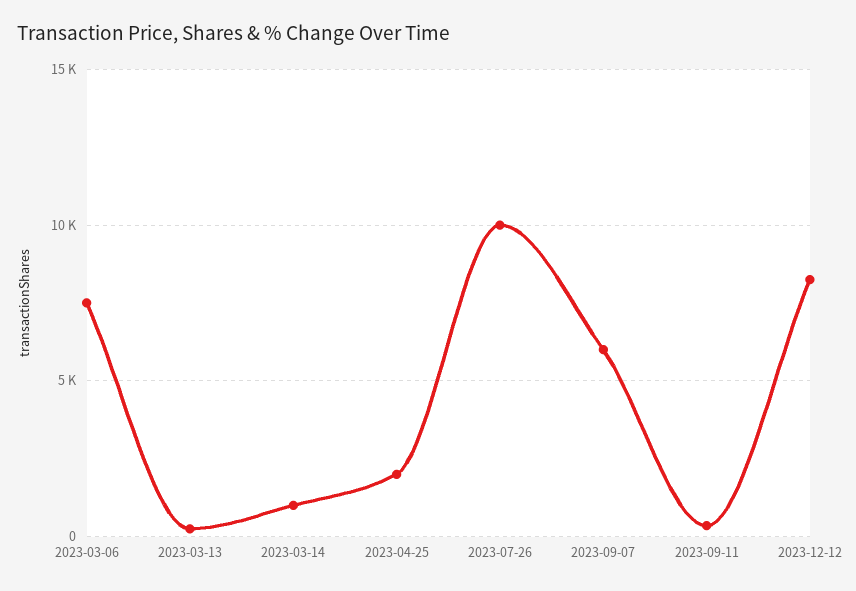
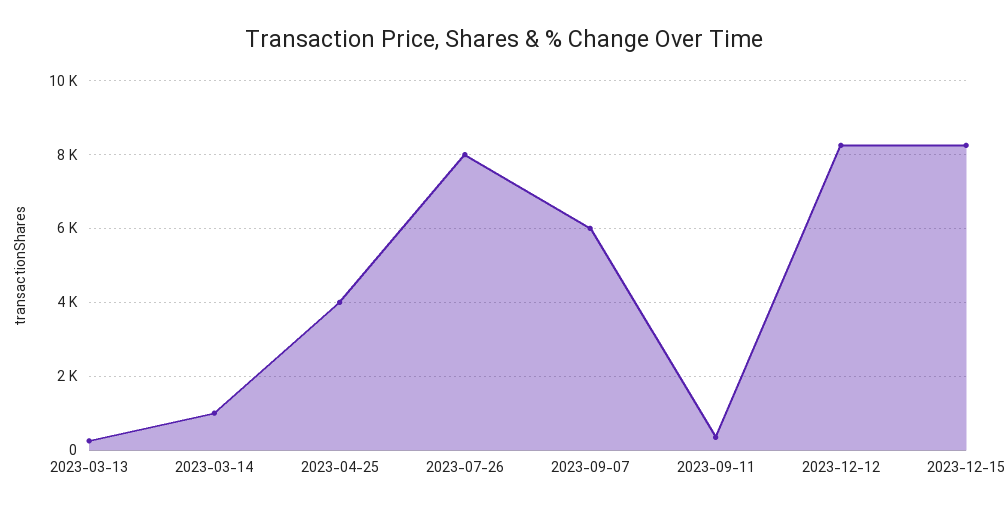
2023-03-06: 7500 -> none
2023-04-25: 2000 -> 4000
2023-07-26: 10000 -> 8000
2023-12-15: none -> 8200

